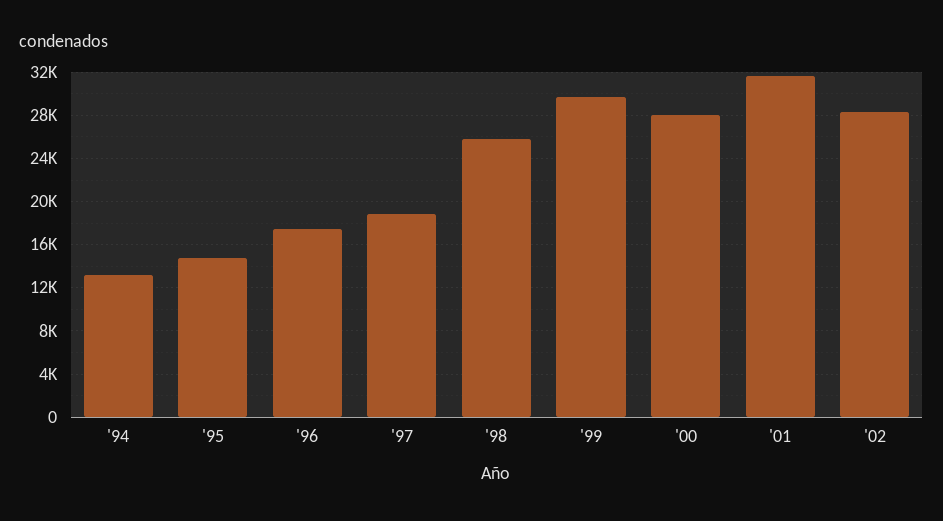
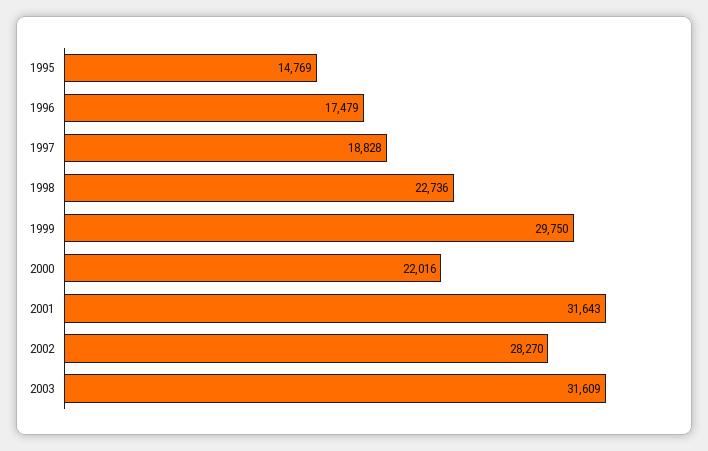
'94: 13000 -> none
'98: 26000 -> 22736
'00: 28000 -> 22016
2003: none -> 31609

